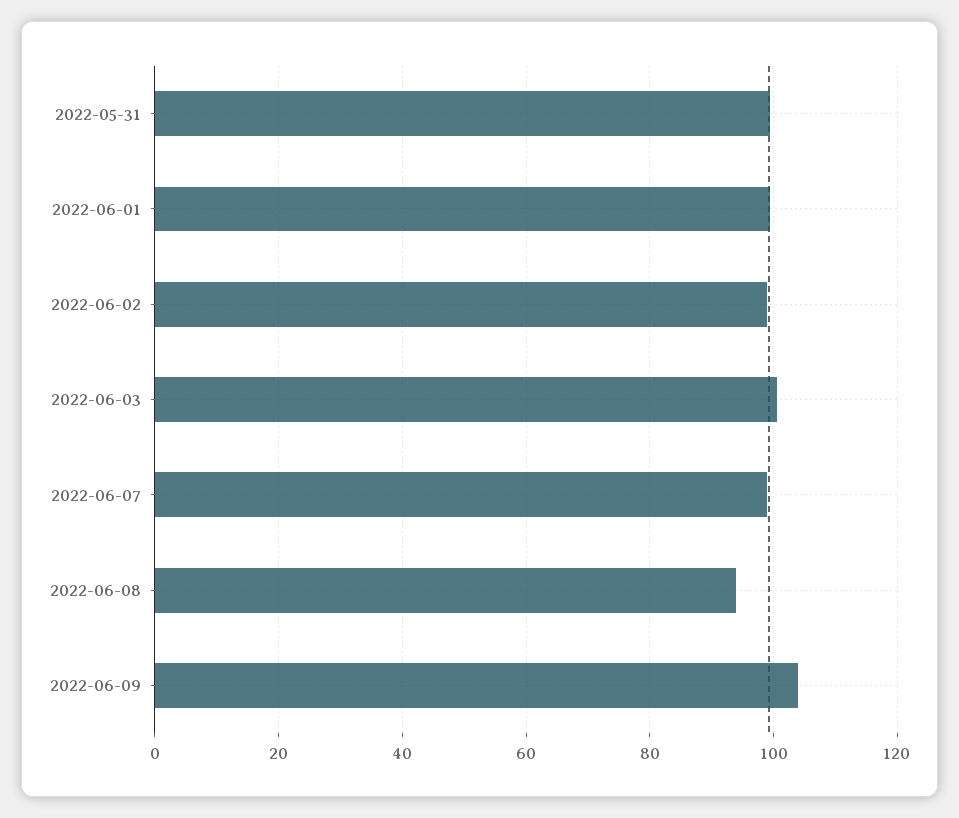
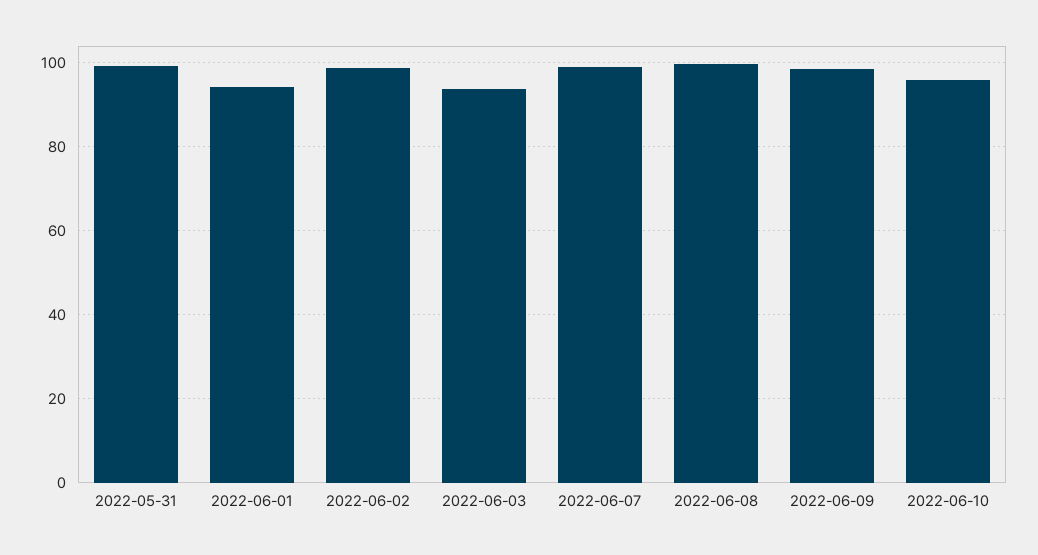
2022-06-01: 100 -> 94
2022-06-03: 100 -> 94
2022-06-08: 94 -> 100
2022-06-09: 104 -> 98
2022-06-10: none -> 96

